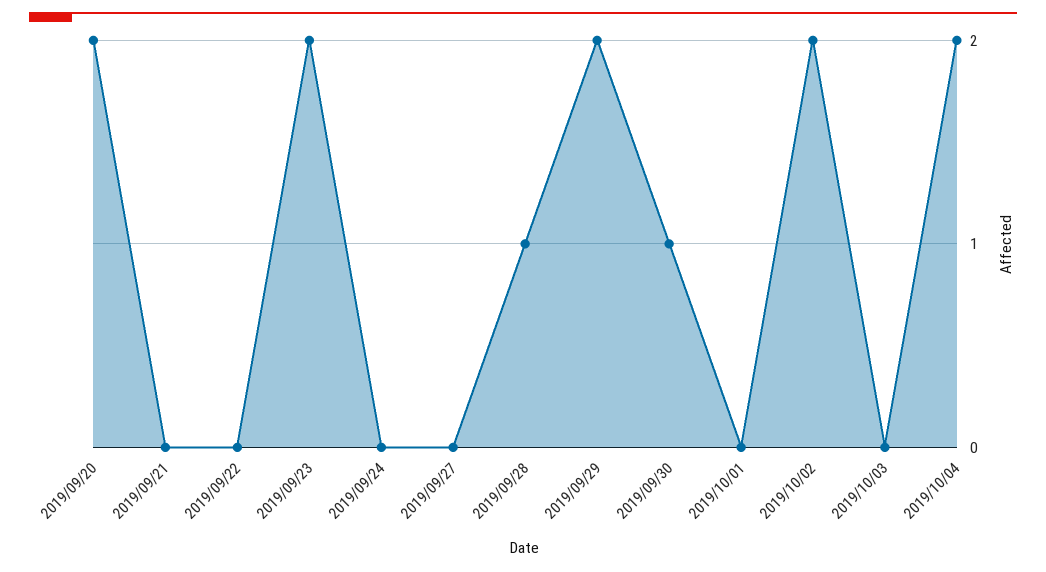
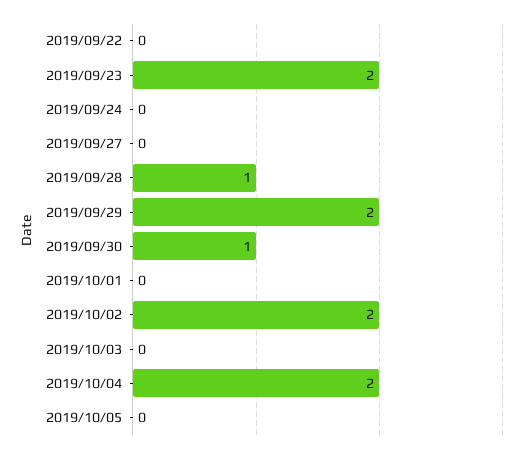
2019/09/20: 2 -> none
2019/09/21: 0 -> none
2019/10/05: none -> 0

